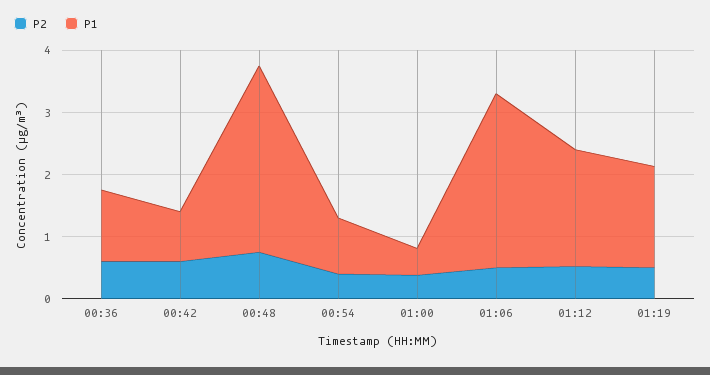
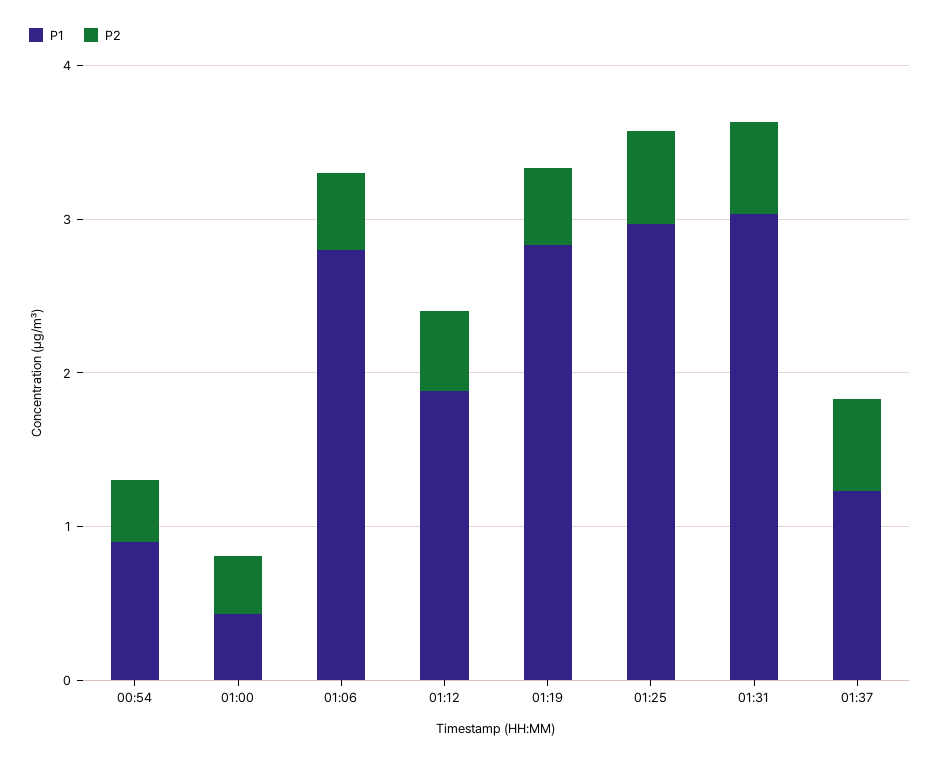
P2, 00:36: 0.6 -> none
P1, 00:36: 1.2 -> none
P2, 00:42: 0.6 -> none
P1, 00:42: 0.8 -> none
P2, 00:48: 0.8 -> none
P1, 00:48: 3 -> none
P1, 01:19: 1.6 -> 2.8
P1, 01:25: none -> 3
P2, 01:25: none -> 0.6
P1, 01:31: none -> 3
P2, 01:31: none -> 0.6
P1, 01:37: none -> 1.2
P2, 01:37: none -> 0.6

